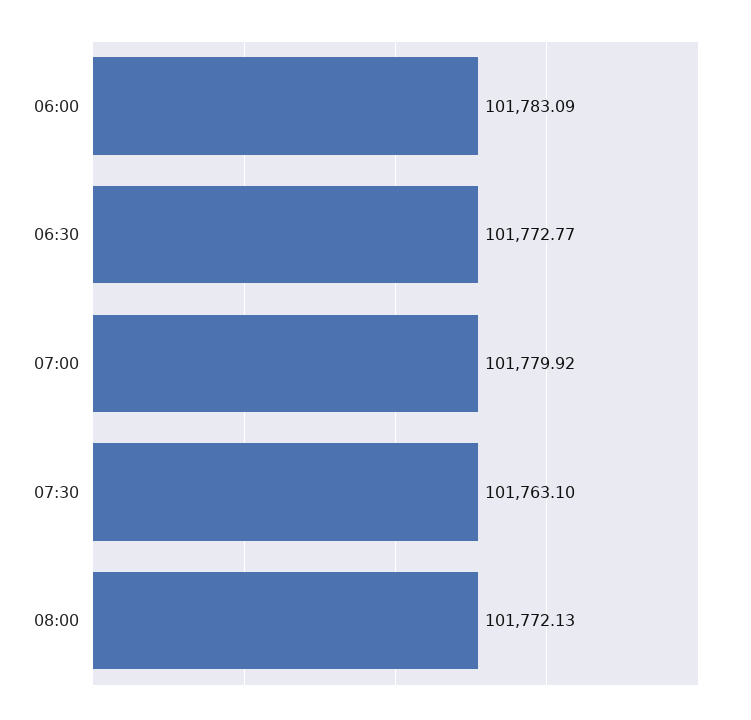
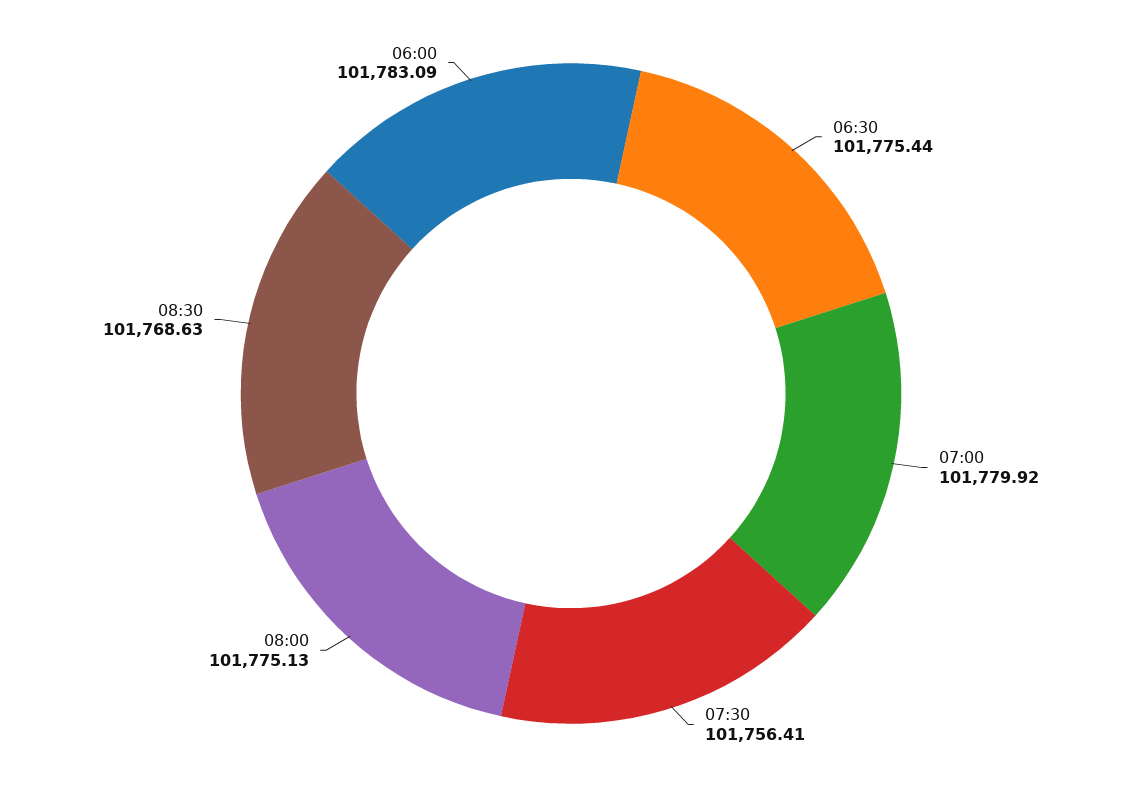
06:30: 101772.77 -> 101775.44
07:30: 101763.1 -> 101756.41
08:00: 101772.13 -> 101775.13
08:30: none -> 101768.63

